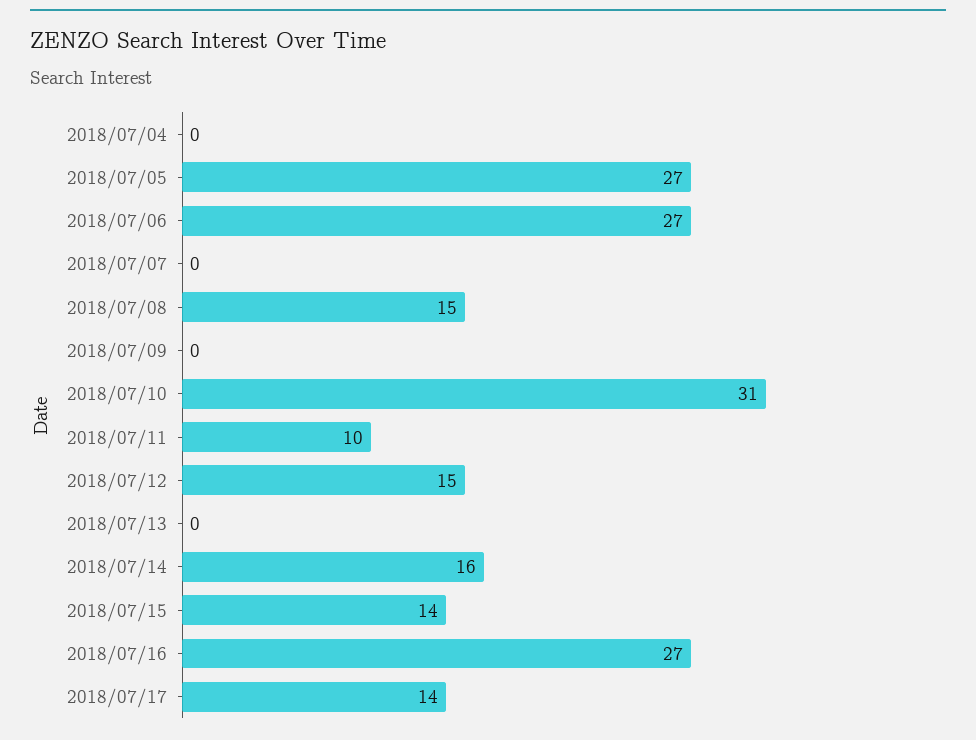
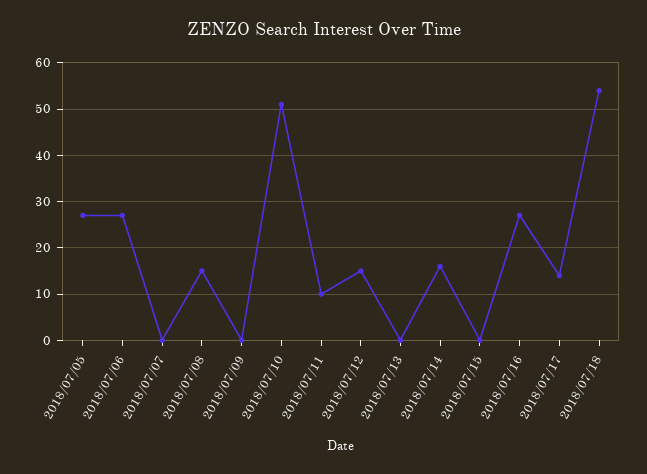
2018/07/04: 0 -> none
2018/07/10: 31 -> 50
2018/07/15: 14 -> 0
2018/07/18: none -> 55

